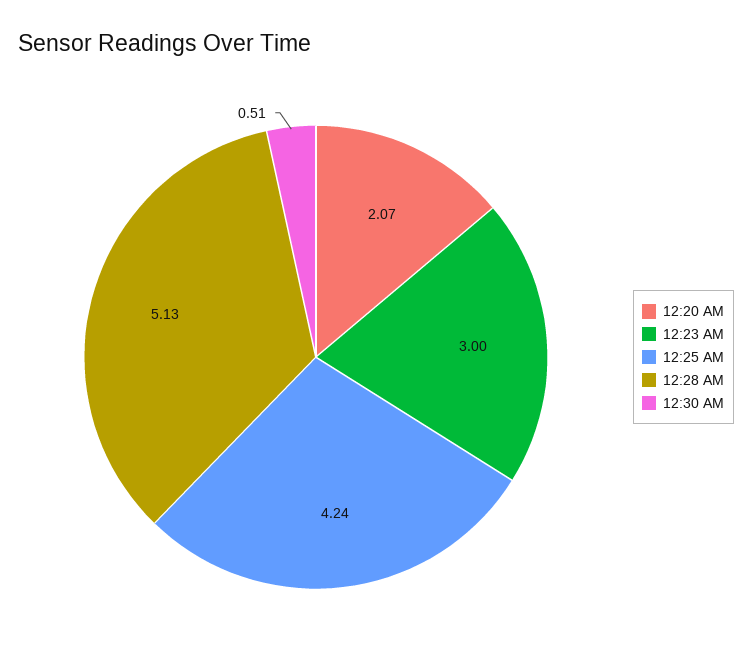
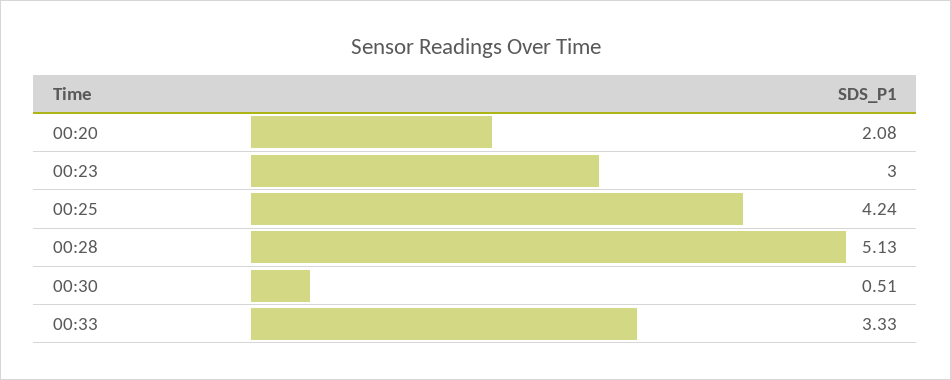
12:20 AM: 2.07 -> 2.08
00:33: none -> 3.33

